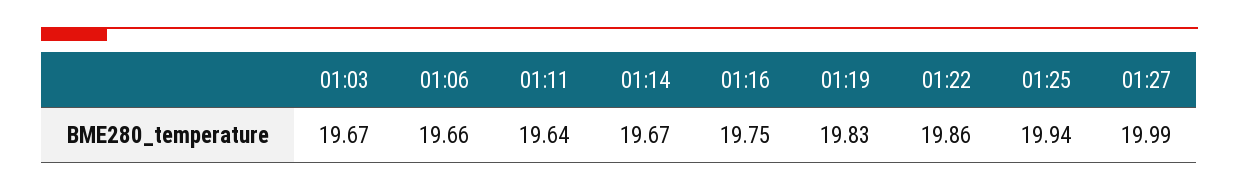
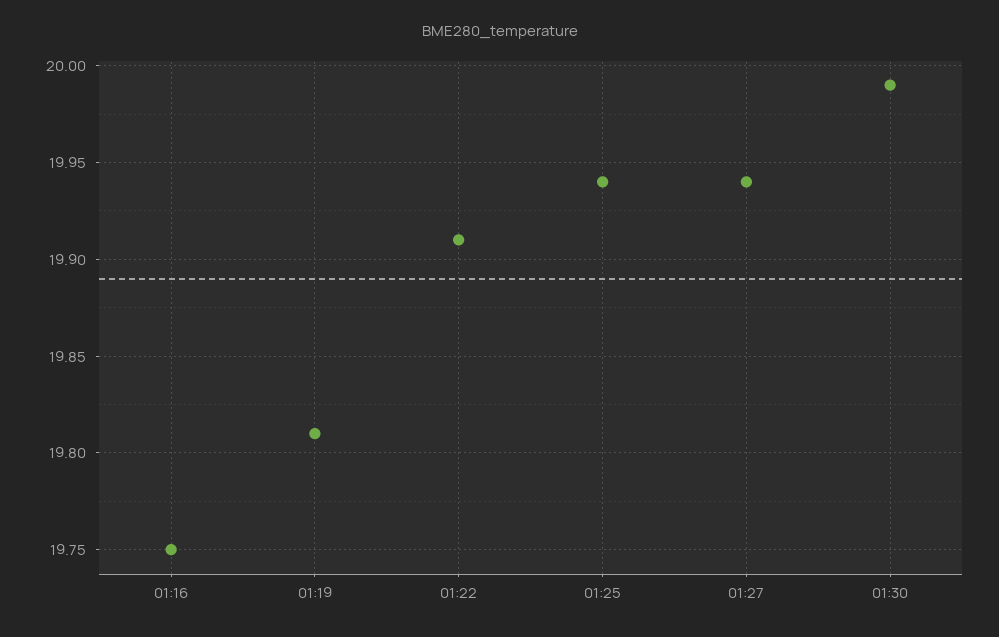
01:03: 19.67 -> none
01:06: 19.66 -> none
01:11: 19.64 -> none
01:14: 19.67 -> none
01:19: 19.83 -> 19.81
01:22: 19.86 -> 19.91
01:27: 19.99 -> 19.94
01:30: none -> 19.99

